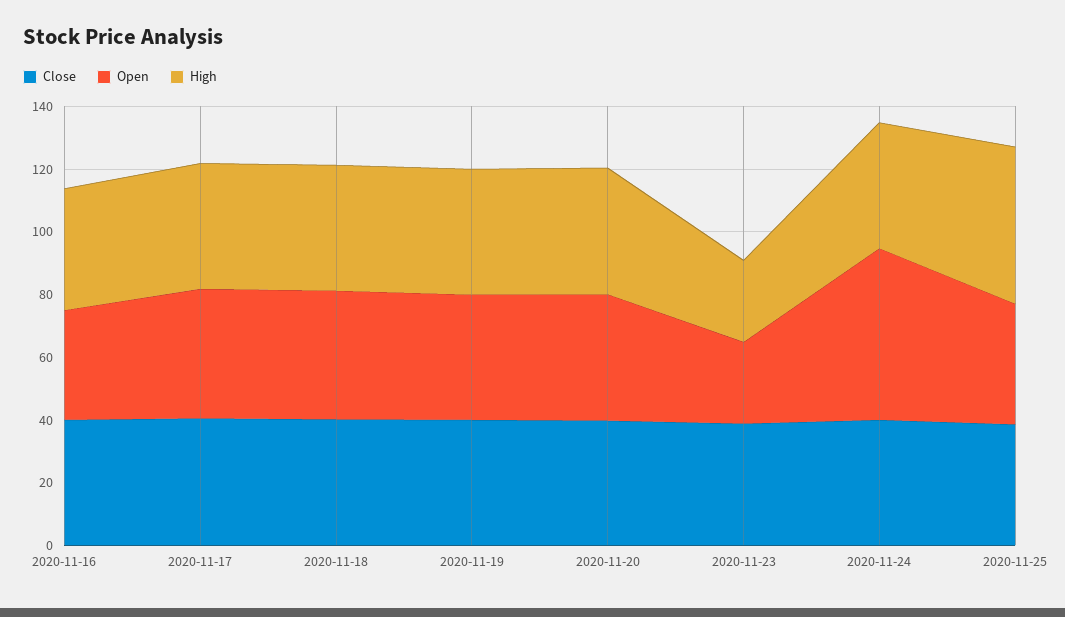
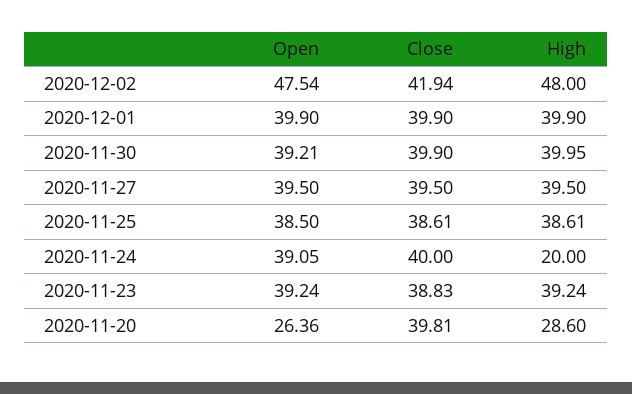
Close, 2020-11-16: 40 -> none
Open, 2020-11-16: 35 -> none
High, 2020-11-16: 40 -> none
Close, 2020-11-17: 40 -> none
Open, 2020-11-17: 40 -> none
High, 2020-11-17: 40 -> none
Close, 2020-11-18: 40 -> none
Open, 2020-11-18: 40 -> none
High, 2020-11-18: 40 -> none
Close, 2020-11-19: 40 -> none
Open, 2020-11-19: 40 -> none
High, 2020-11-19: 40 -> none
Open, 2020-11-20: 40 -> 26.36
High, 2020-11-20: 40 -> 28.6
Open, 2020-11-23: 25 -> 39.24
High, 2020-11-23: 25 -> 39.24
Open, 2020-11-24: 55 -> 39.05
High, 2020-11-24: 40 -> 20
High, 2020-11-25: 50 -> 38.61
Open, 2020-12-02: none -> 47.54
Close, 2020-12-02: none -> 41.94
High, 2020-12-02: none -> 48
Open, 2020-12-01: none -> 39.9
Close, 2020-12-01: none -> 39.9
High, 2020-12-01: none -> 39.9
Open, 2020-11-30: none -> 39.21
Close, 2020-11-30: none -> 39.9
High, 2020-11-30: none -> 39.95
Open, 2020-11-27: none -> 39.5
Close, 2020-11-27: none -> 39.5
High, 2020-11-27: none -> 39.5

